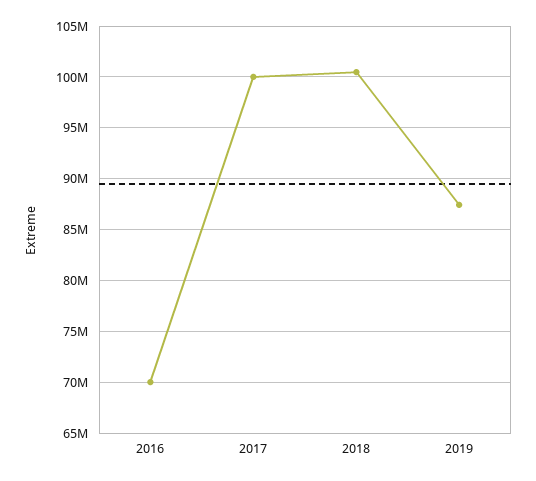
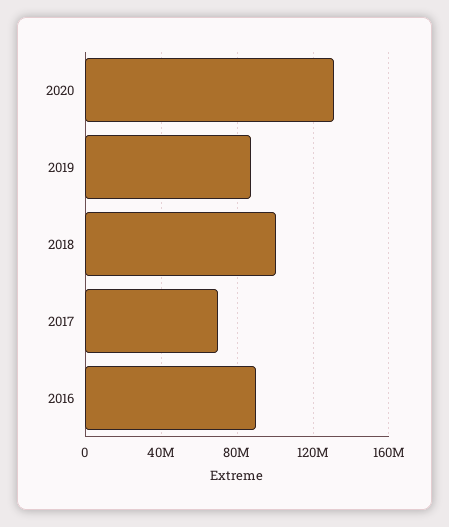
2016: 70000000 -> 90000000
2017: 100000000 -> 70000000
2020: none -> 130000000

